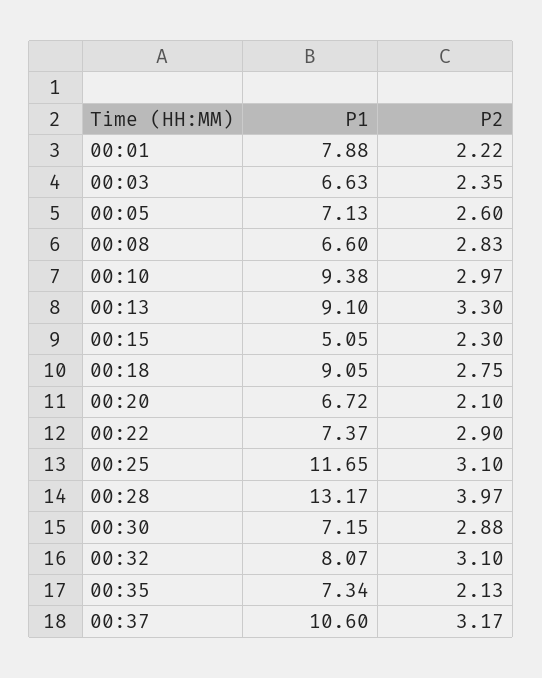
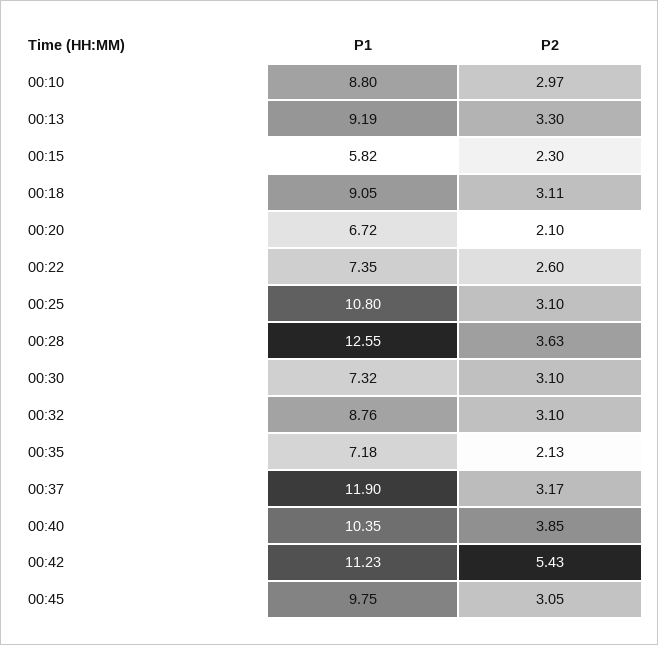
P1, 00:01: 7.88 -> none
P2, 00:01: 2.22 -> none
P1, 00:03: 6.63 -> none
P2, 00:03: 2.35 -> none
P1, 00:05: 7.13 -> none
P2, 00:05: 2.6 -> none
P1, 00:08: 6.6 -> none
P2, 00:08: 2.83 -> none
P1, 00:10: 9.38 -> 8.8
P1, 00:13: 9.1 -> 9.19
P1, 00:15: 5.05 -> 5.82
P2, 00:18: 2.75 -> 3.11
P1, 00:22: 7.37 -> 7.35
P2, 00:22: 2.9 -> 2.6
P1, 00:25: 11.65 -> 10.8
P1, 00:28: 13.17 -> 12.55
P2, 00:28: 3.97 -> 3.63
P1, 00:30: 7.15 -> 7.32
P2, 00:30: 2.88 -> 3.1
P1, 00:32: 8.07 -> 8.76
P1, 00:35: 7.34 -> 7.18
P1, 00:37: 10.6 -> 11.9
P1, 00:40: none -> 10.35
P2, 00:40: none -> 3.85
P1, 00:42: none -> 11.23
P2, 00:42: none -> 5.43
P1, 00:45: none -> 9.75
P2, 00:45: none -> 3.05

